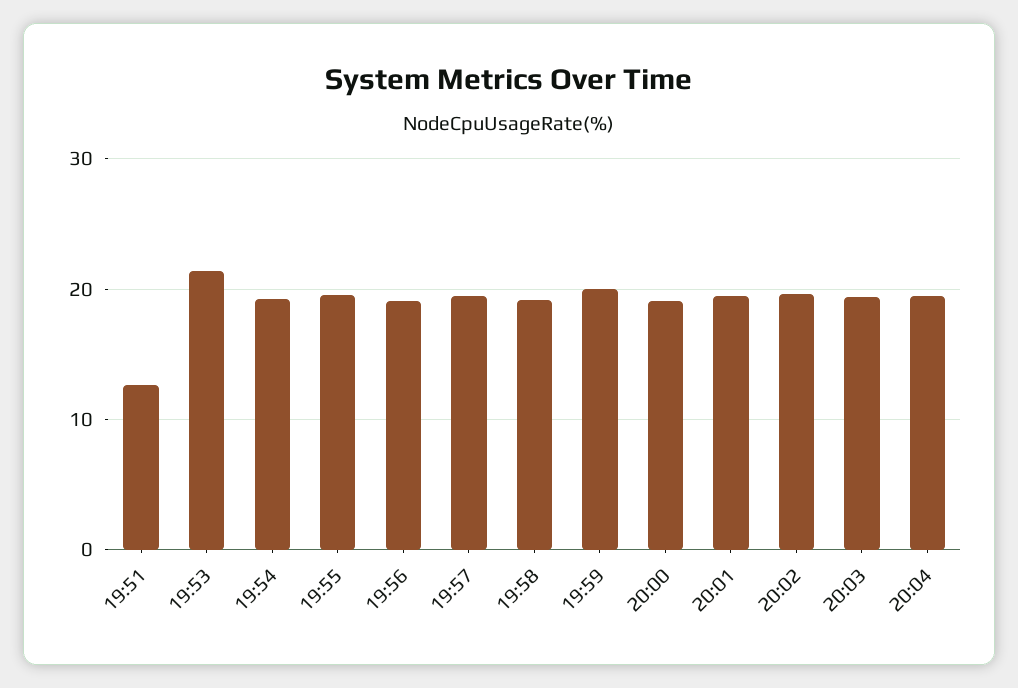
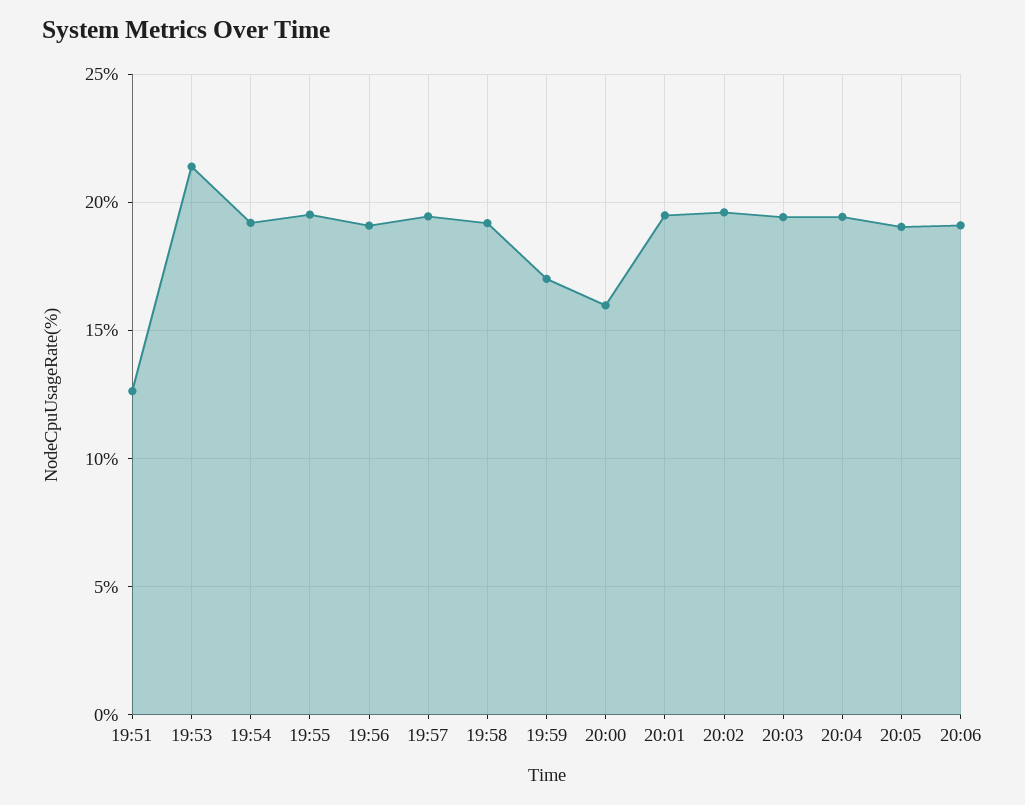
19:59: 20 -> 17
20:00: 19 -> 16
20:05: none -> 19
20:06: none -> 19

